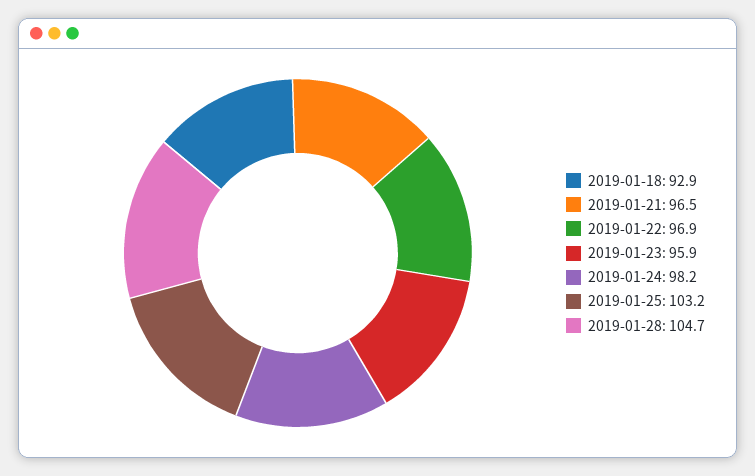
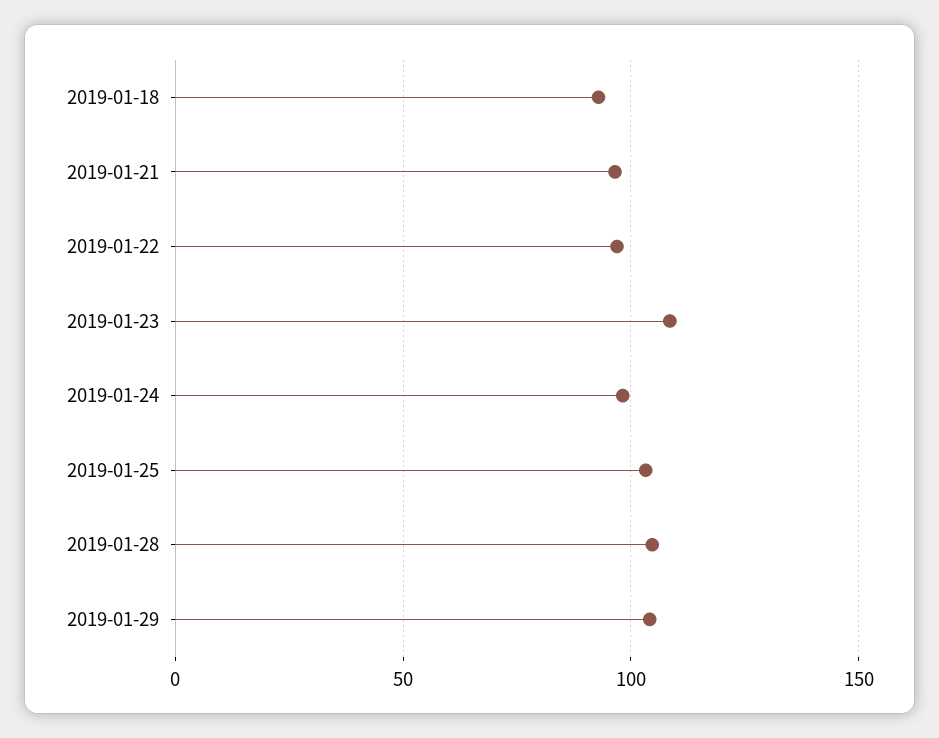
2019-01-23: 95.9 -> 110
2019-01-29: none -> 105

